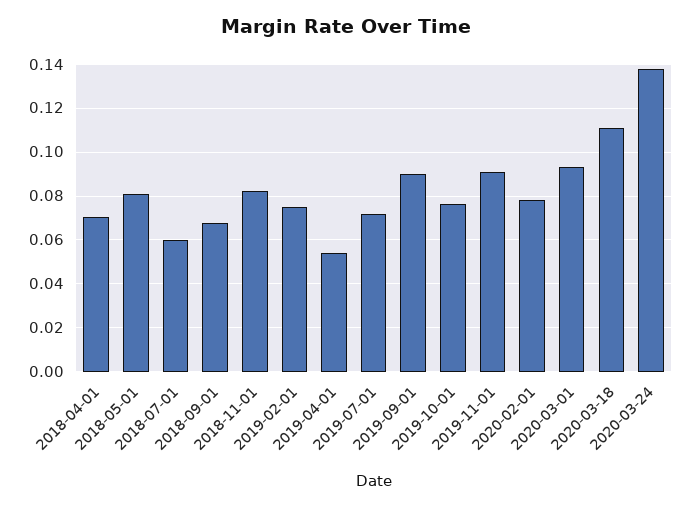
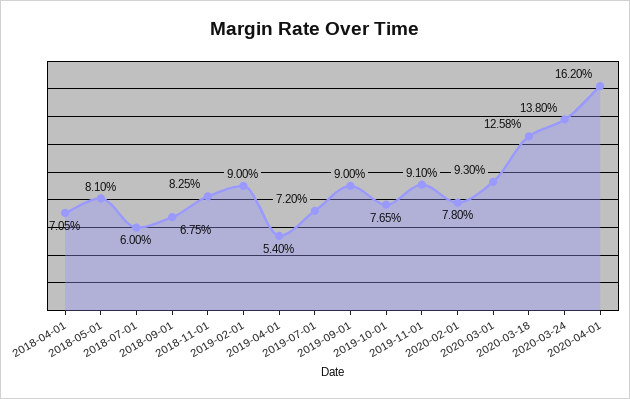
2019-02-01: 0.075 -> 0.09
2020-03-18: 0.11 -> 0.1258
2020-04-01: none -> 0.162

